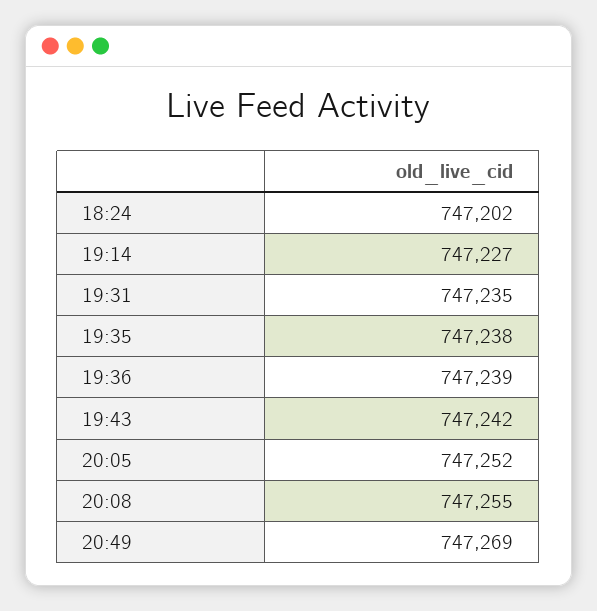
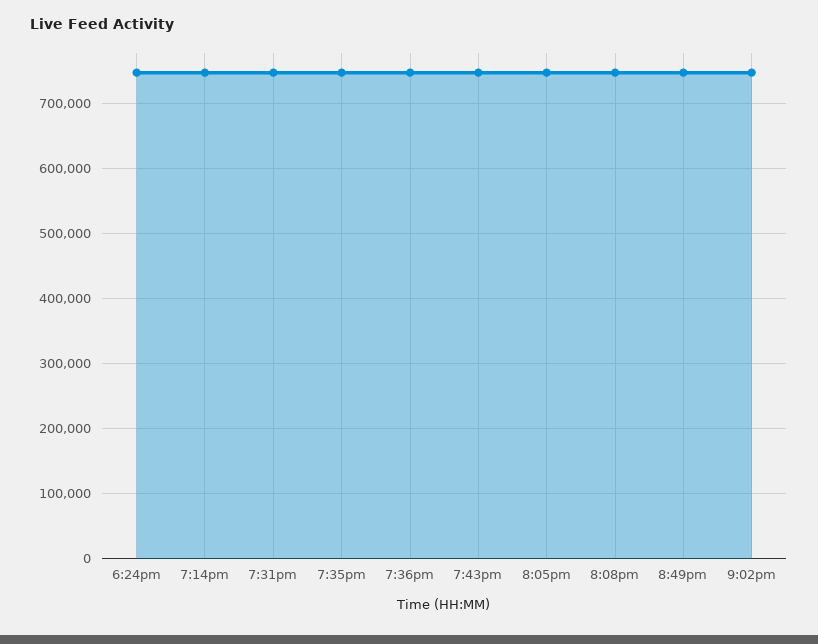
9:02pm: none -> 750000

